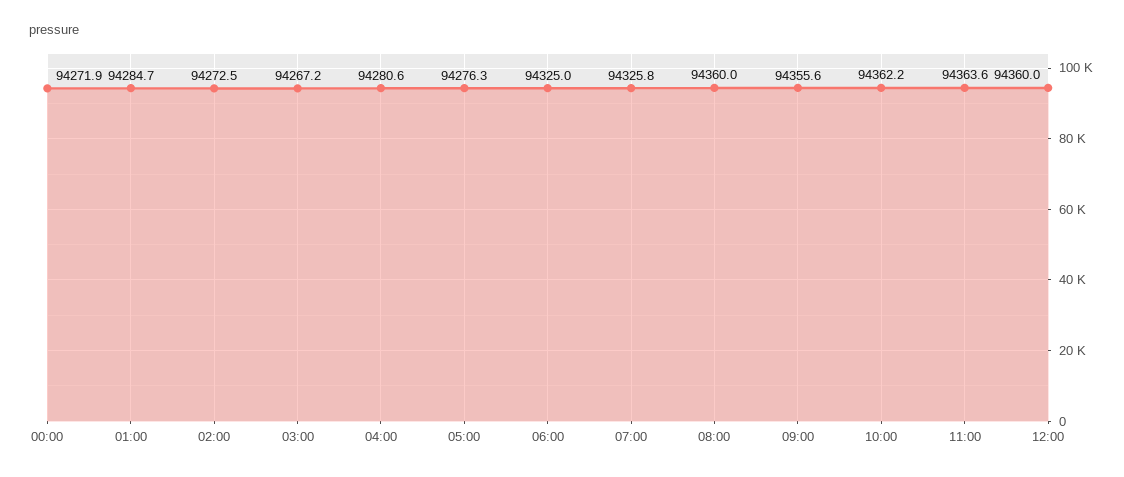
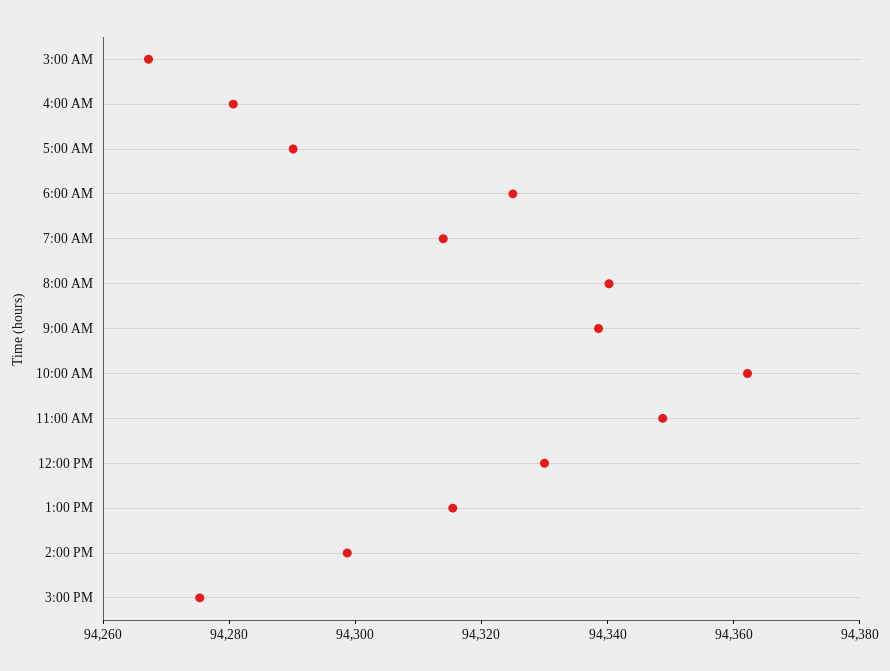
00:00: 94271.9 -> none
01:00: 94284.7 -> none
02:00: 94272.5 -> none
05:00: 94276.3 -> 94290
07:00: 94325.8 -> 94315
08:00: 94360 -> 94340
09:00: 94355.6 -> 94340
11:00: 94363.6 -> 94350
12:00: 94360 -> 94330
1:00 PM: none -> 94315
2:00 PM: none -> 94300
3:00 PM: none -> 94275

